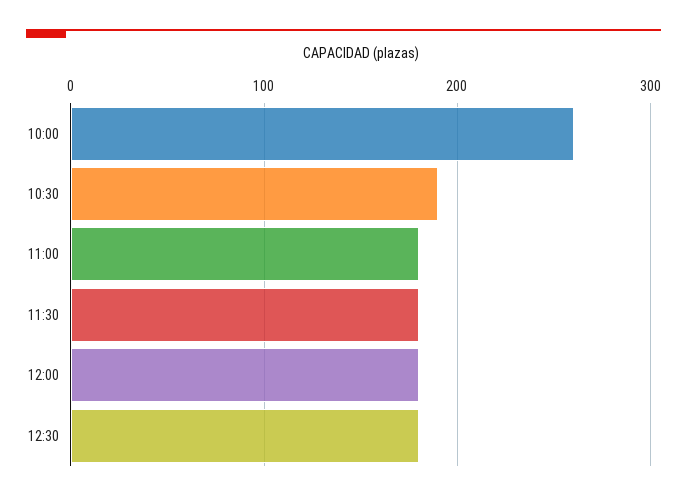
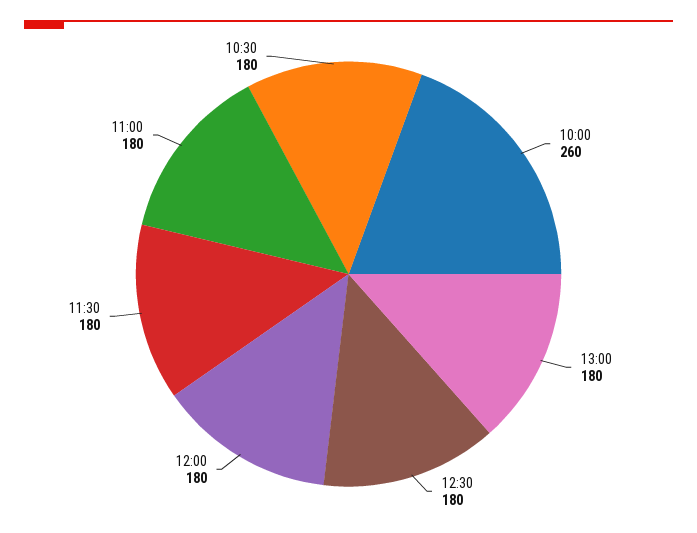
10:30: 190 -> 180
13:00: none -> 180

